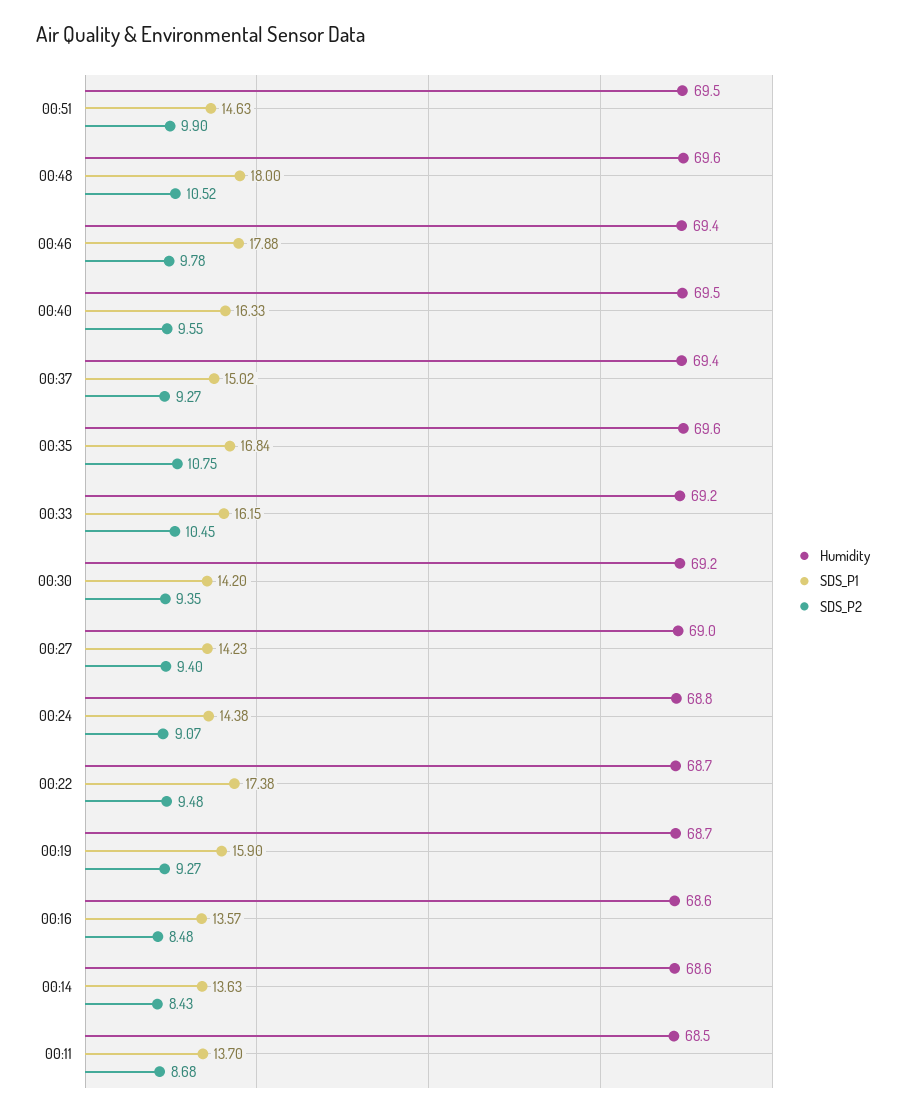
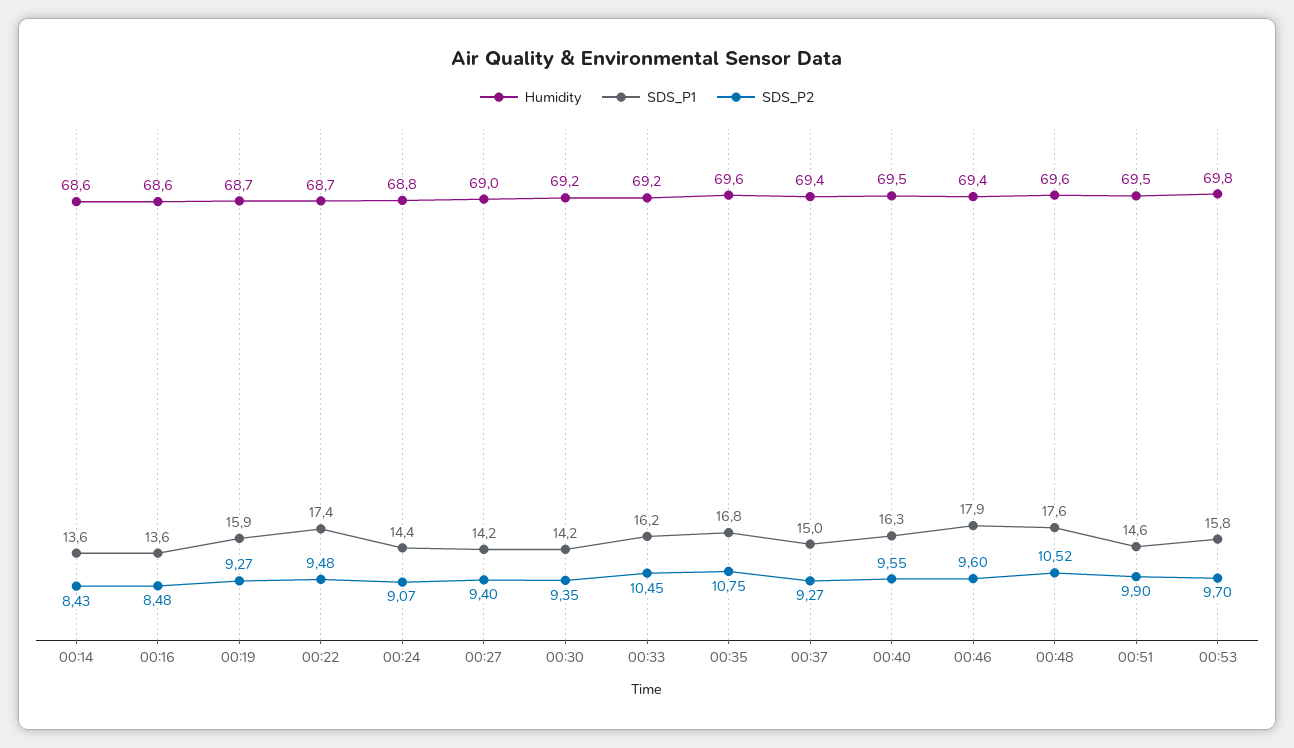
SDS_P1, 00:48: 18 -> 17.6
SDS_P2, 00:46: 9.78 -> 9.6
Humidity, 00:11: 68.5 -> none
SDS_P1, 00:11: 13.7 -> none
SDS_P2, 00:11: 8.68 -> none
Humidity, 00:53: none -> 69.8
SDS_P1, 00:53: none -> 15.8
SDS_P2, 00:53: none -> 9.7

